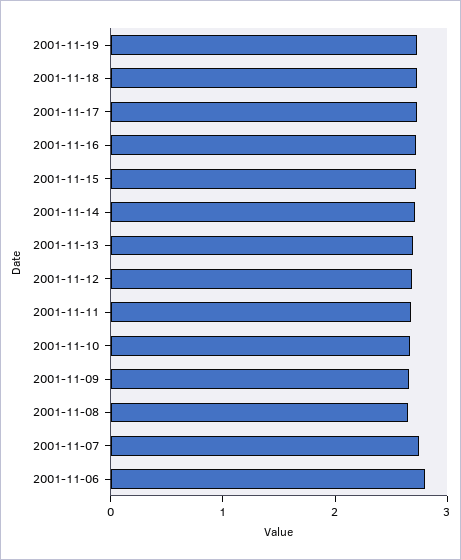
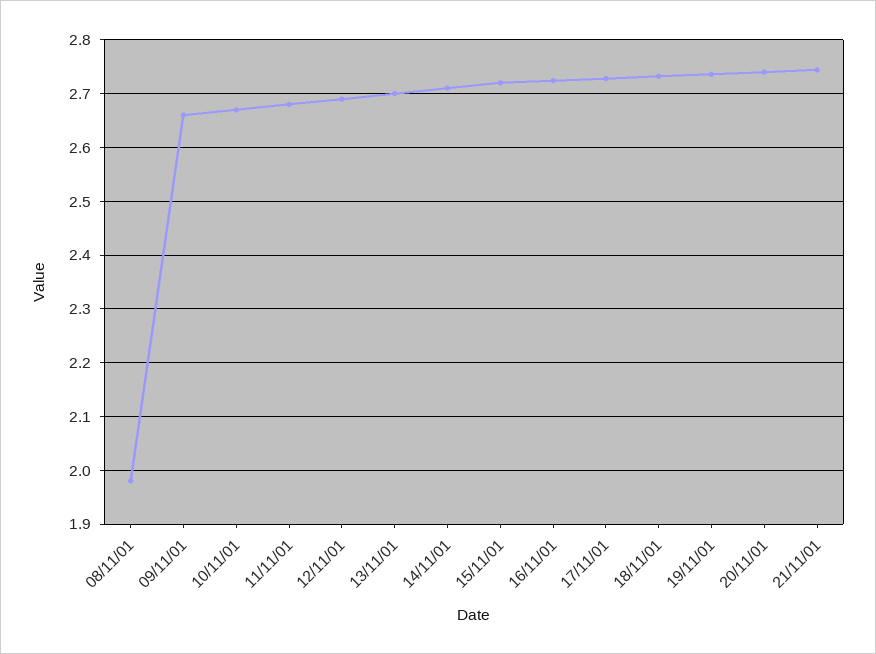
2001-11-08: 2.6 -> 1.98
2001-11-07: 2.8 -> none
2001-11-06: 2.8 -> none
20/11/01: none -> 2.74
21/11/01: none -> 2.74

